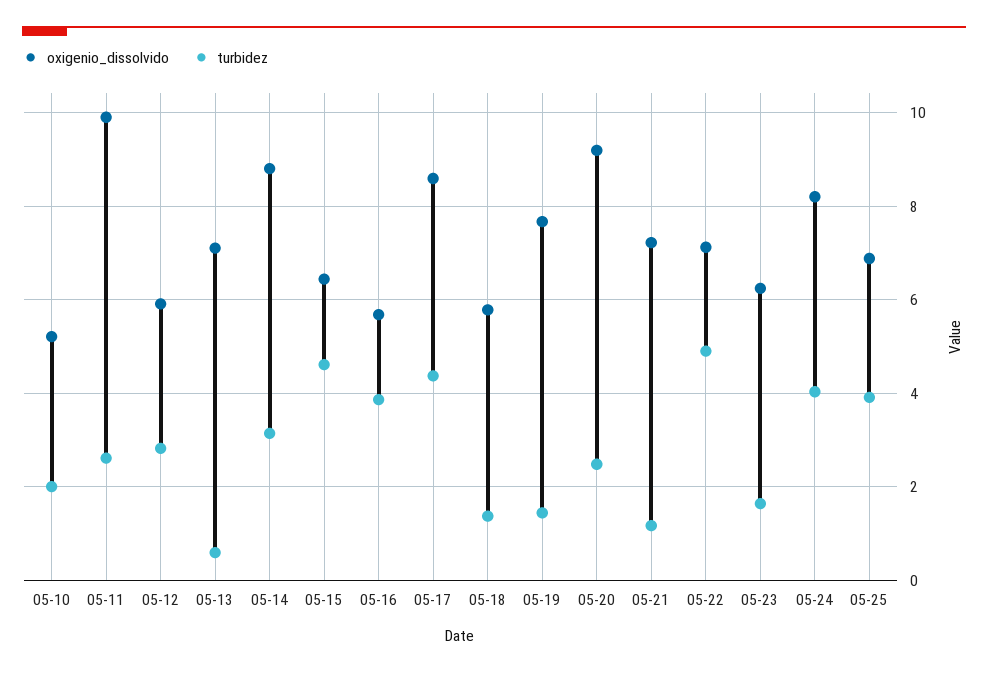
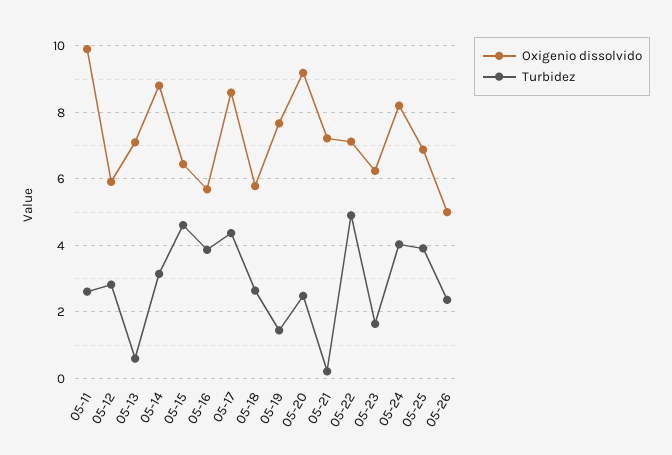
oxigenio_dissolvido, 05-10: 5.2 -> none
turbidez, 05-10: 2 -> none
turbidez, 05-18: 1.4 -> 2.6
turbidez, 05-21: 1.2 -> 0.2
oxigenio_dissolvido, 05-26: none -> 5
turbidez, 05-26: none -> 2.4

